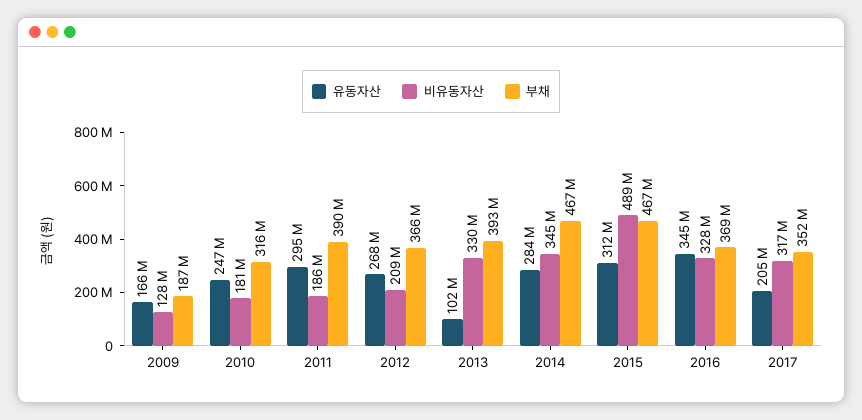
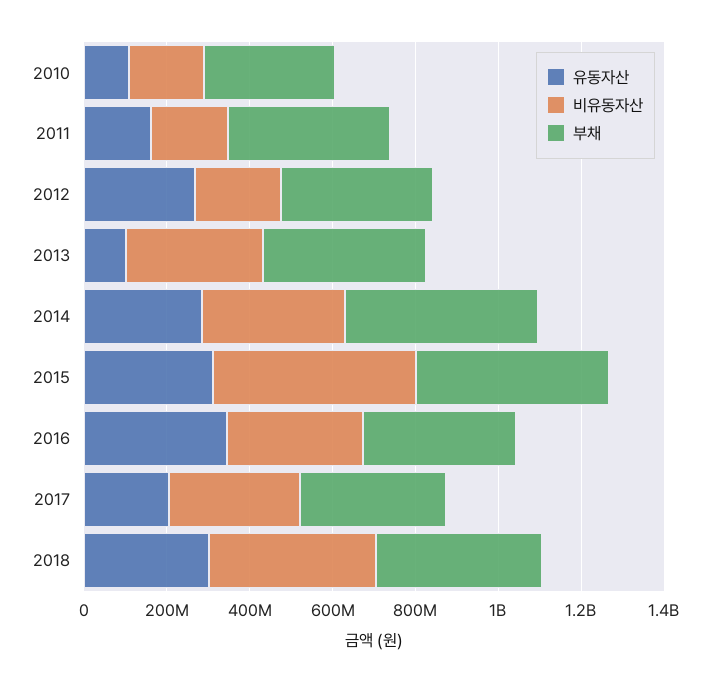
유동자산, 2009: 166000000 -> none
비유동자산, 2009: 128000000 -> none
부채, 2009: 187000000 -> none
유동자산, 2010: 247000000 -> 100000000
유동자산, 2011: 295000000 -> 150000000
유동자산, 2018: none -> 300000000
비유동자산, 2018: none -> 400000000
부채, 2018: none -> 400000000

